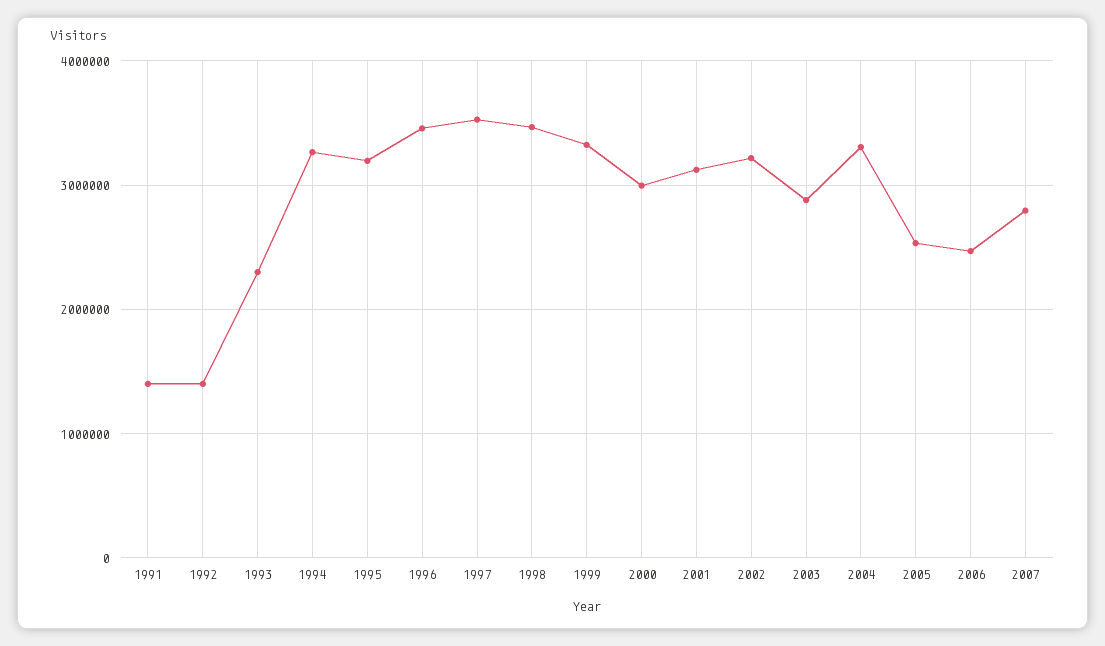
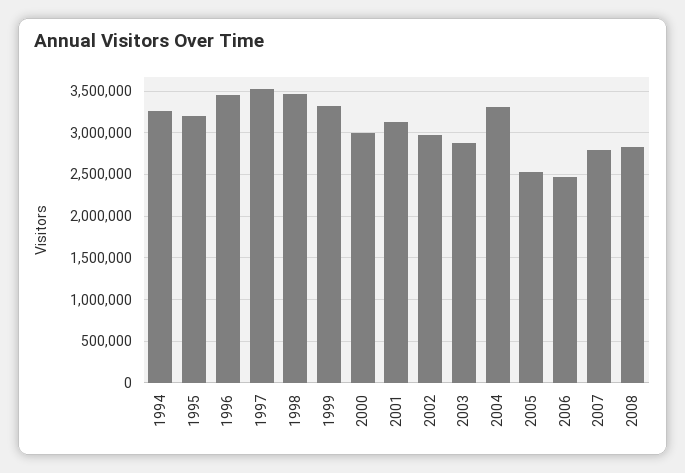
1991: 1400000 -> none
1992: 1400000 -> none
1993: 2300000 -> none
2002: 3200000 -> 3000000
2008: none -> 2800000

